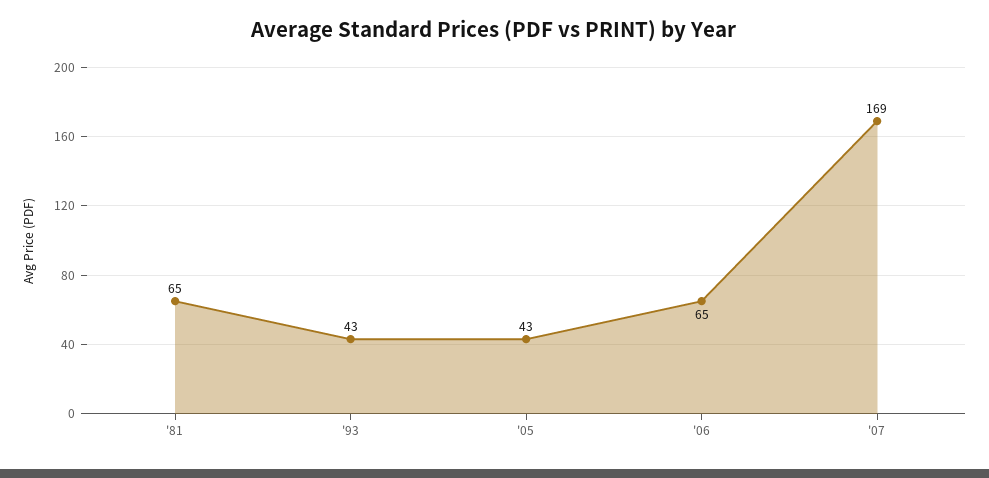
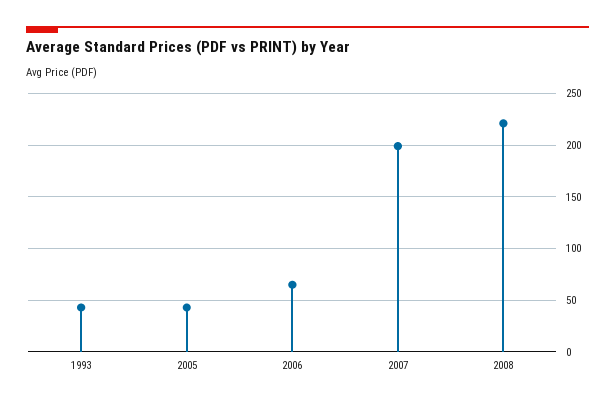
'81: 65 -> none
'07: 169 -> 200
2008: none -> 220

